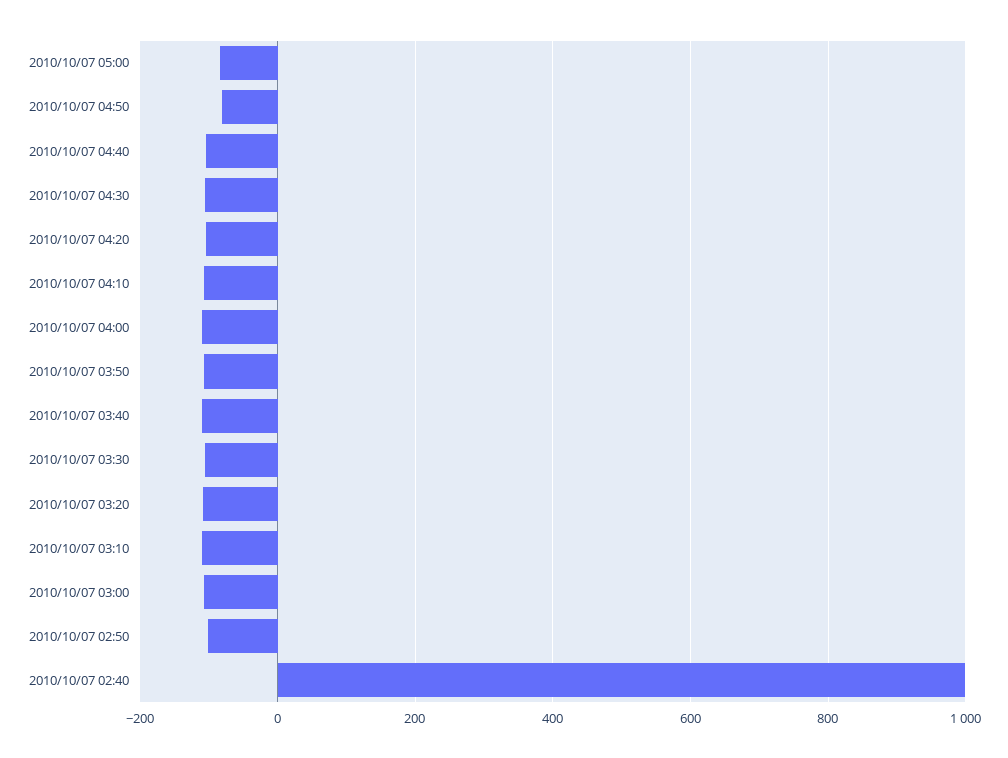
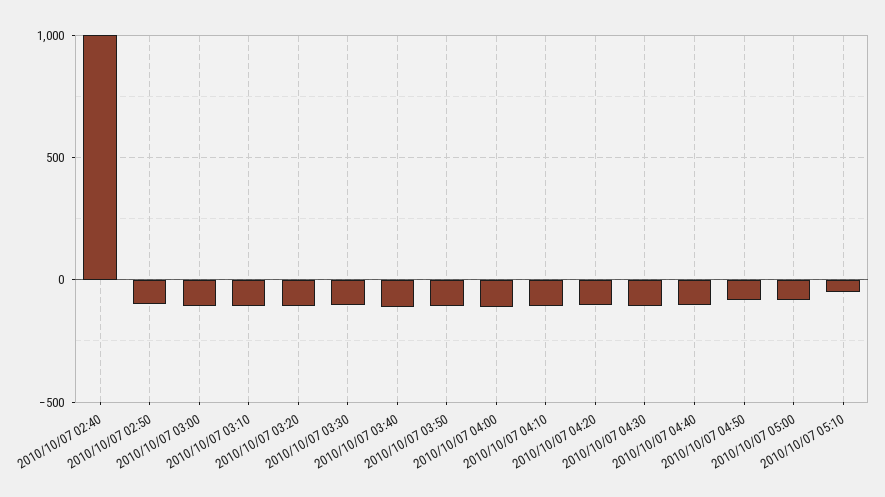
2010/10/07 05:10: none -> -50

